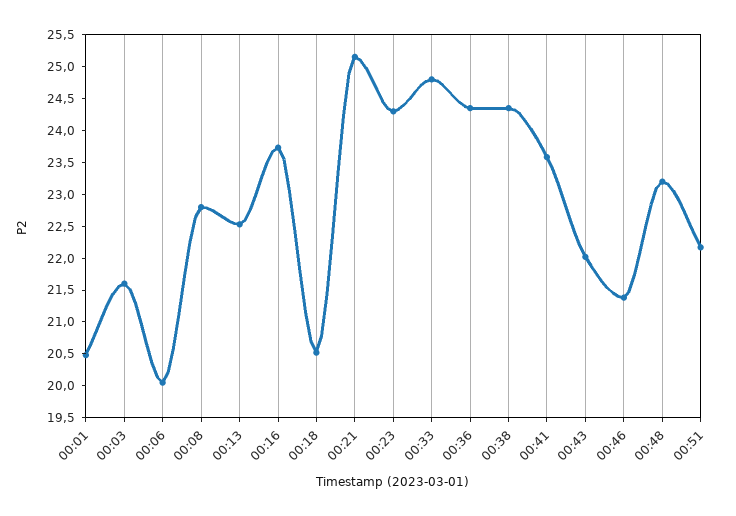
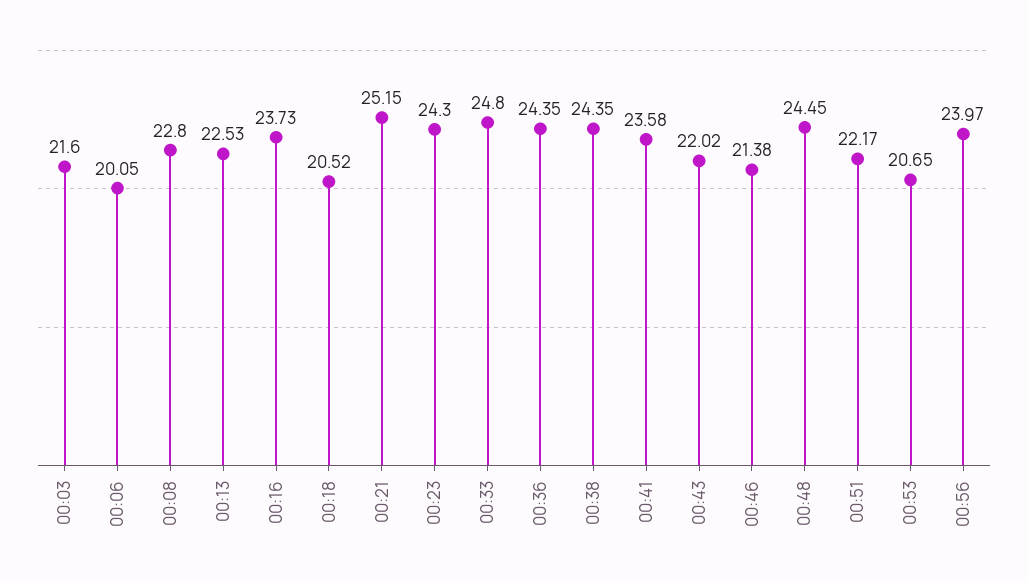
00:01: 20.5 -> none
00:48: 23.25 -> 24.45
00:53: none -> 20.65
00:56: none -> 23.97

